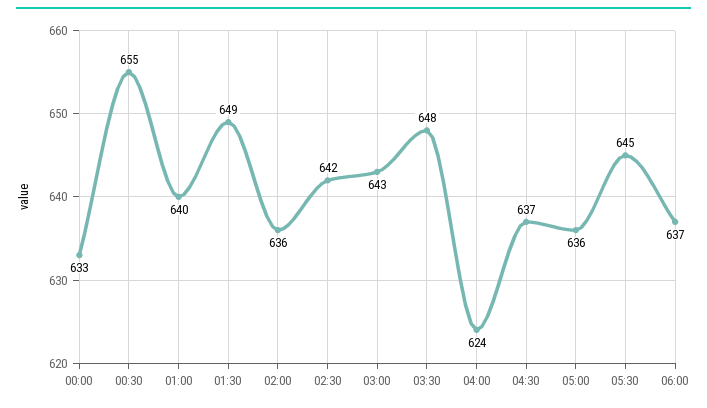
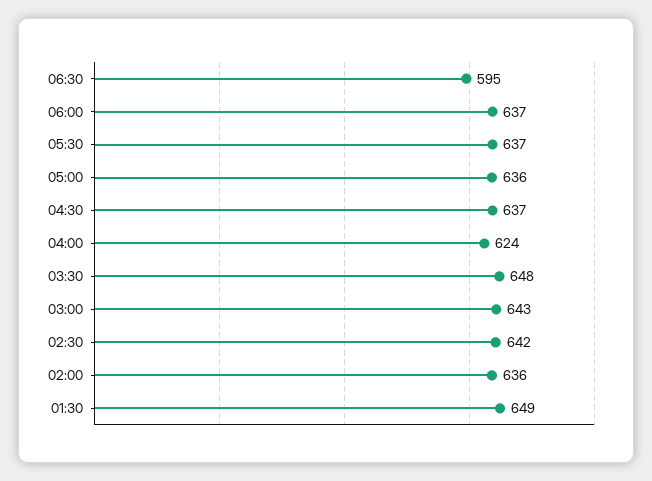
00:00: 633 -> none
00:30: 655 -> none
01:00: 640 -> none
05:30: 645 -> 637
06:30: none -> 595

